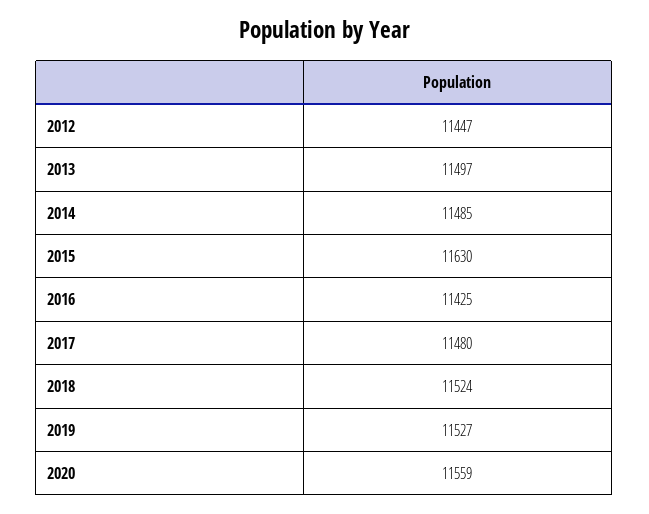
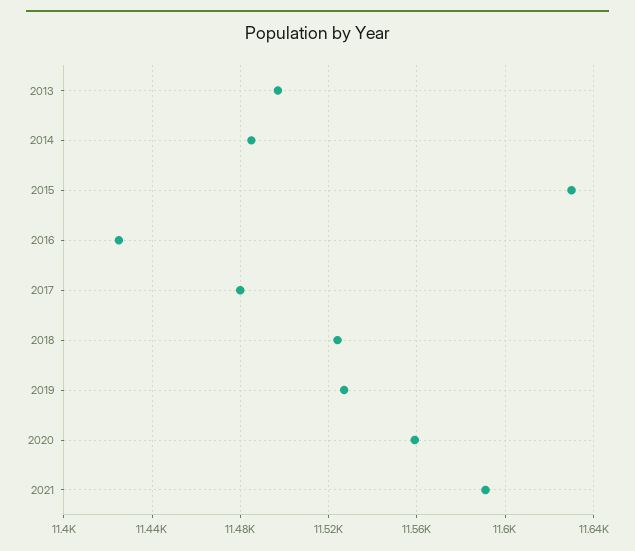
2012: 11447 -> none
2021: none -> 11590

